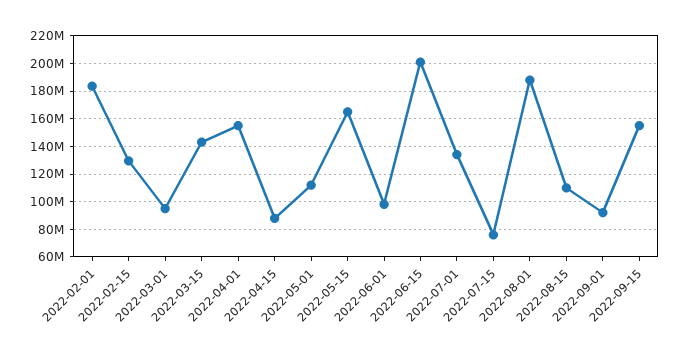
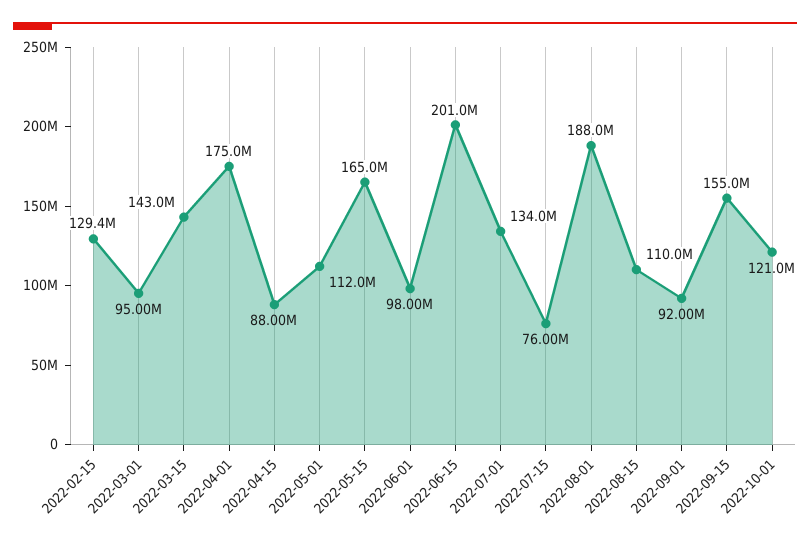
2022-02-01: 185000000 -> none
2022-04-01: 155000000 -> 175000000
2022-10-01: none -> 121000000

